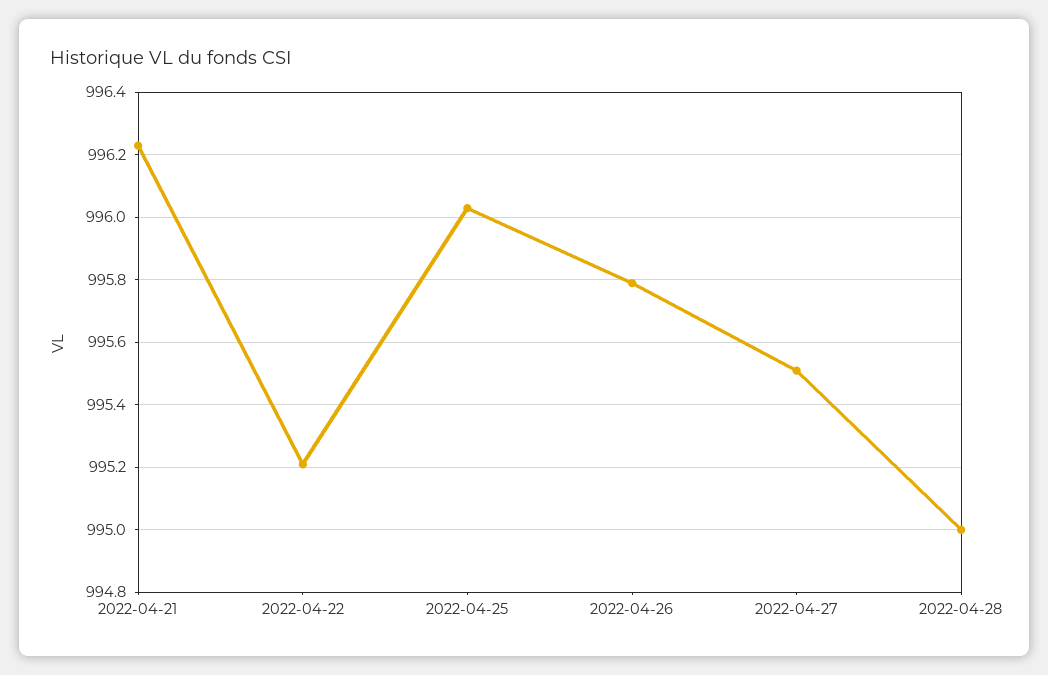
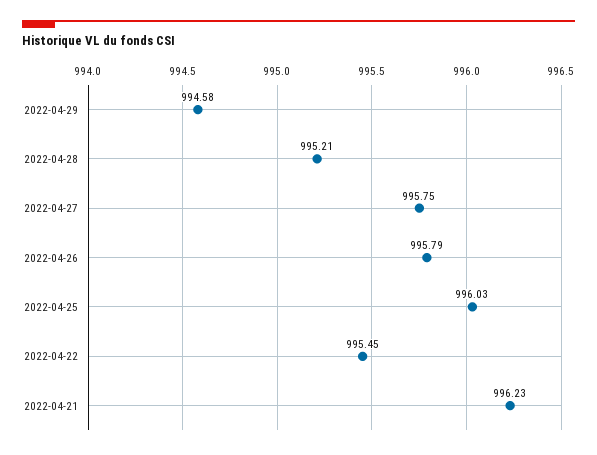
2022-04-22: 995.2 -> 995.45
2022-04-27: 995.5 -> 995.75
2022-04-28: 995 -> 995.21
2022-04-29: none -> 994.58

